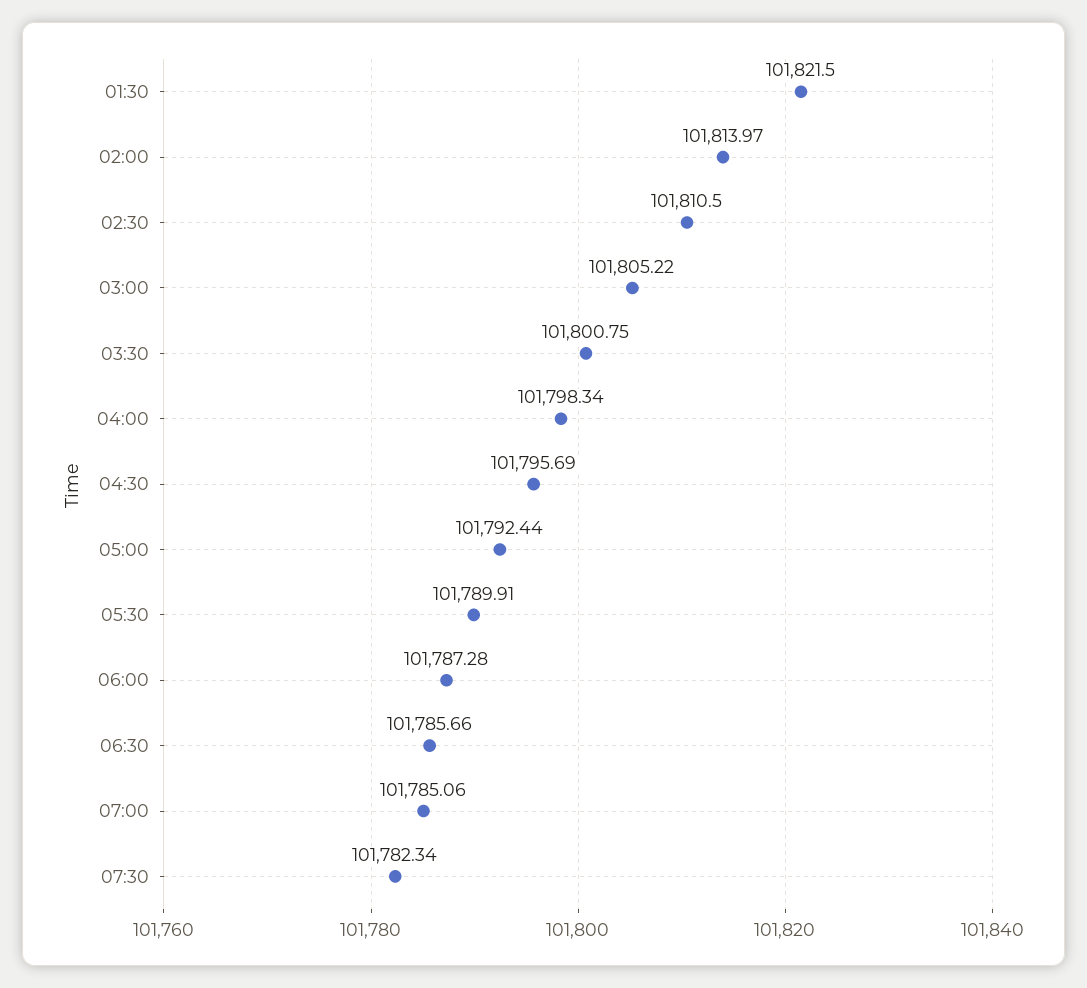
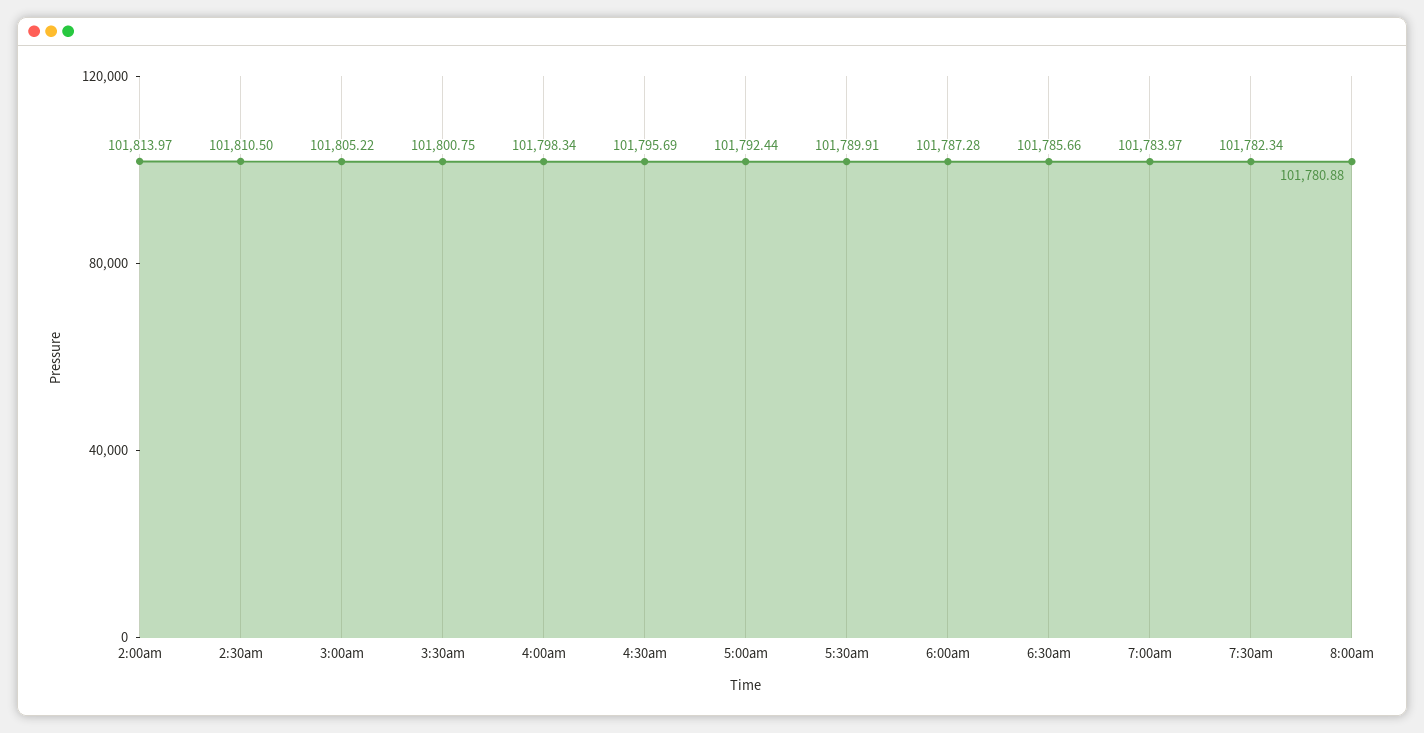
01:30: 101821.5 -> none
07:00: 101785.06 -> 101783.97
8:00am: none -> 101780.88

